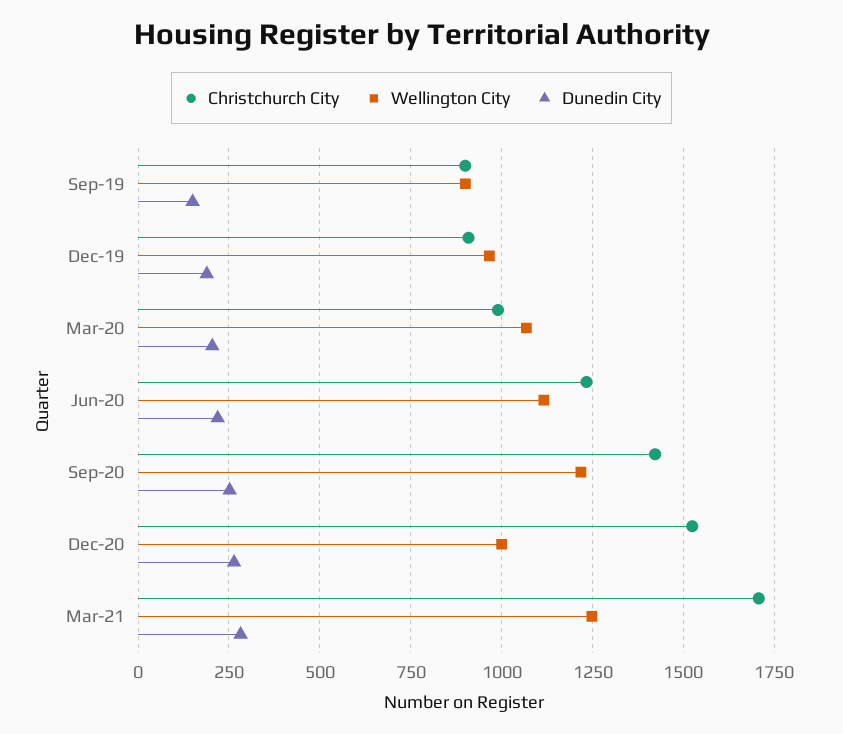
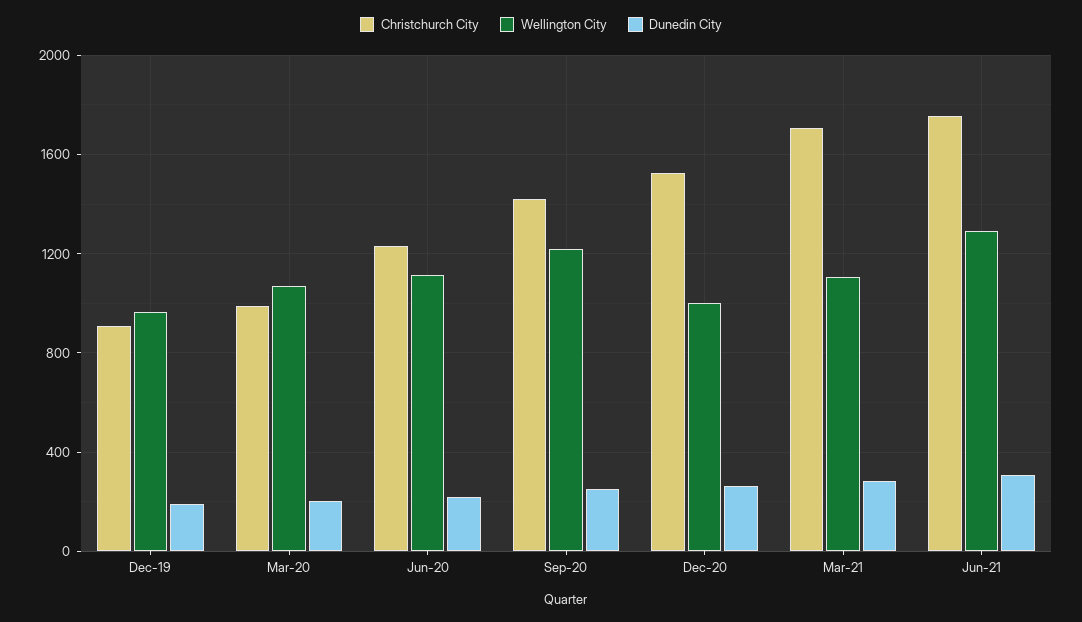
Christchurch City, Sep-19: 900 -> none
Wellington City, Sep-19: 900 -> none
Dunedin City, Sep-19: 150 -> none
Wellington City, Mar-21: 1250 -> 1100
Christchurch City, Jun-21: none -> 1750
Wellington City, Jun-21: none -> 1300
Dunedin City, Jun-21: none -> 300

